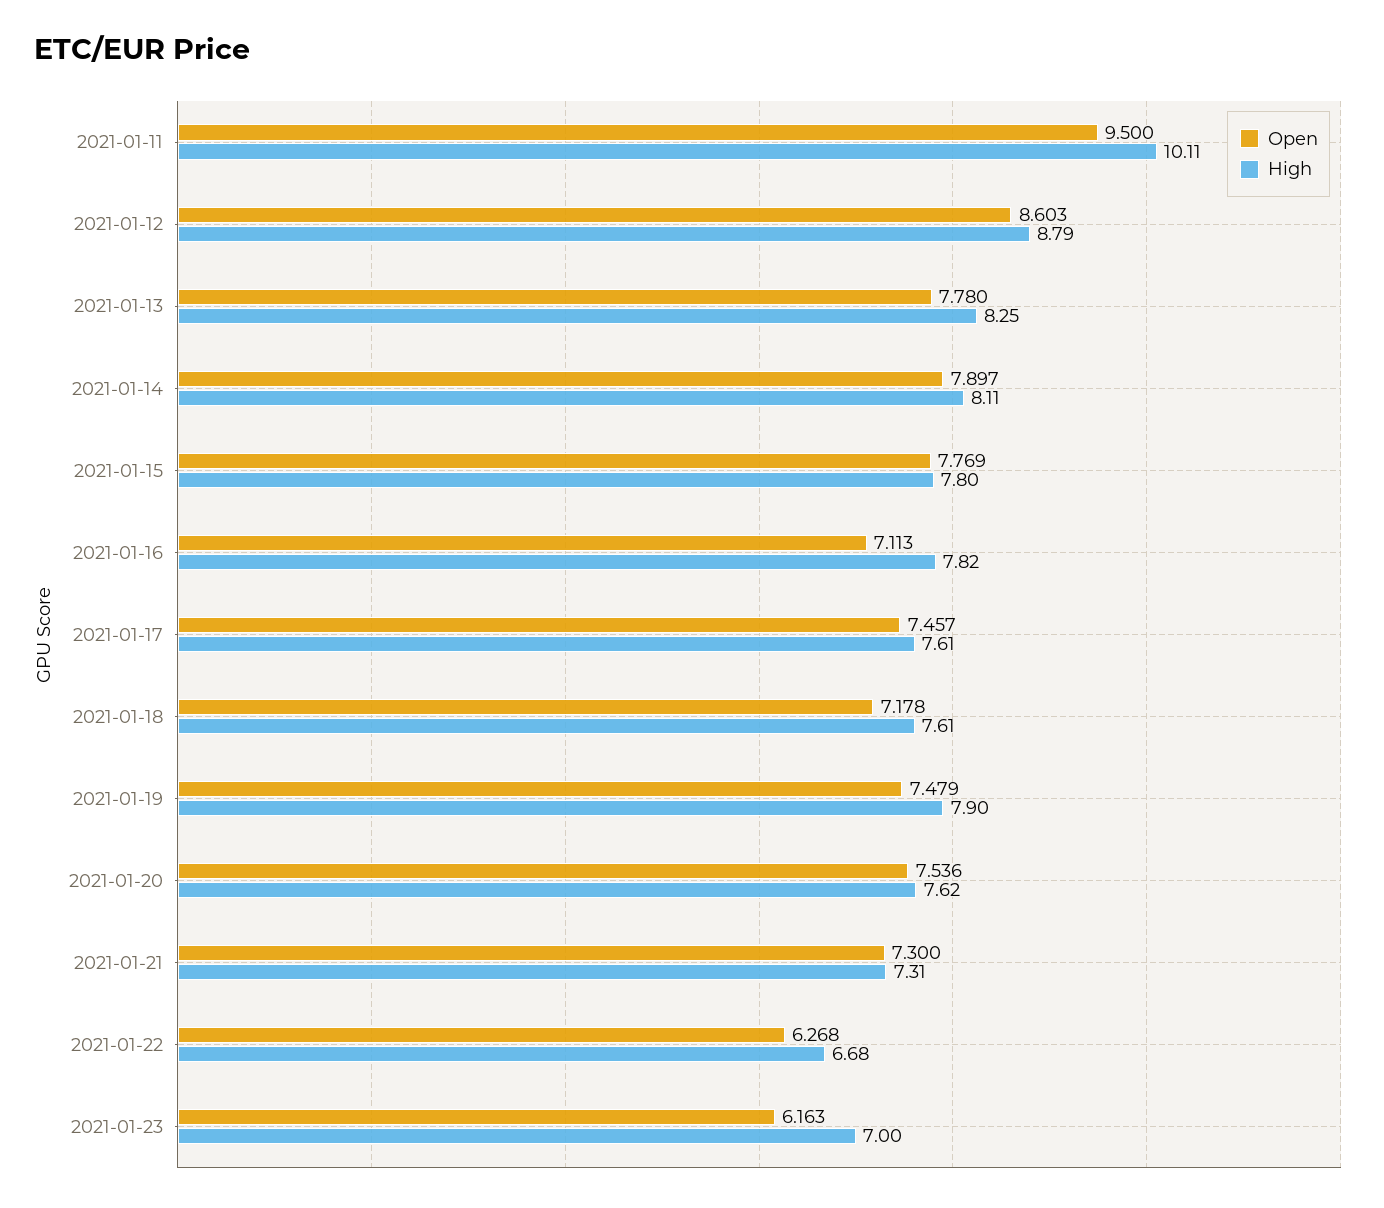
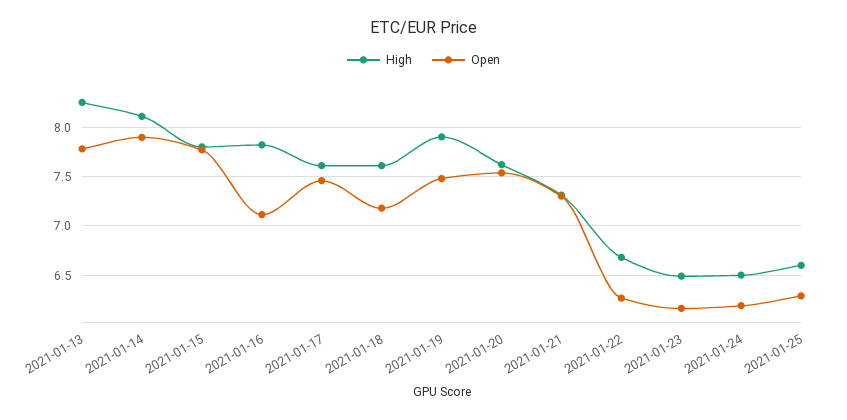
Open, 2021-01-11: 9.5 -> none
High, 2021-01-11: 10.11 -> none
Open, 2021-01-12: 8.603 -> none
High, 2021-01-12: 8.79 -> none
High, 2021-01-23: 7 -> 6.5
High, 2021-01-24: none -> 6.5
Open, 2021-01-24: none -> 6.2
High, 2021-01-25: none -> 6.6
Open, 2021-01-25: none -> 6.3

